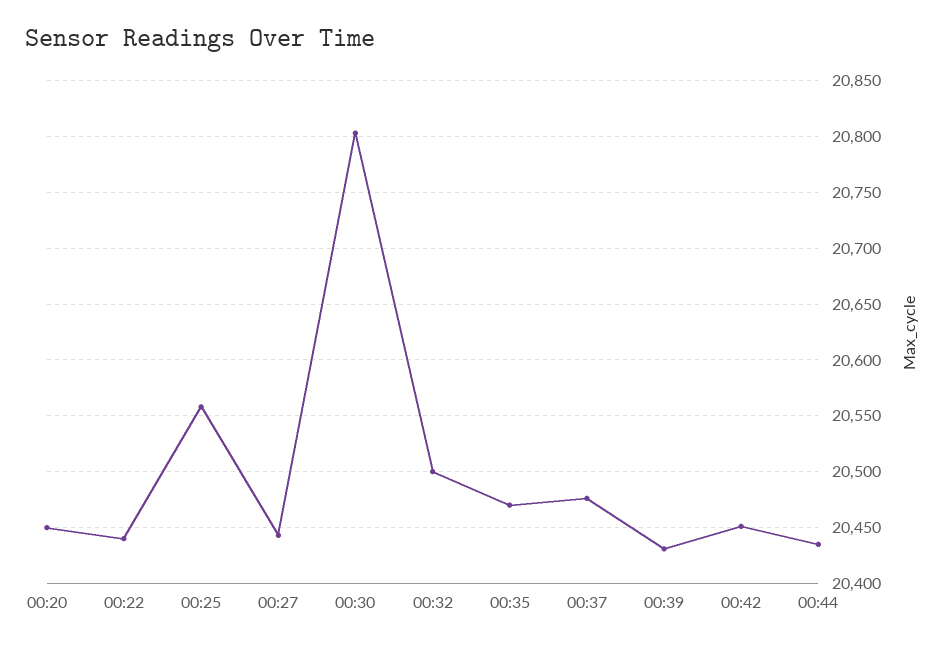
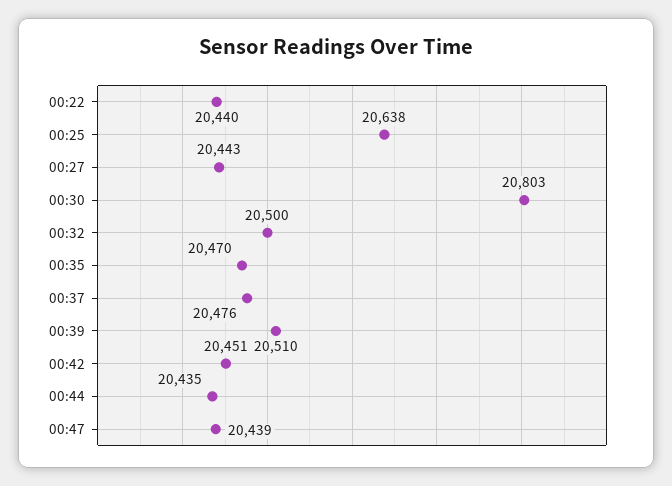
00:20: 20450 -> none
00:25: 20560 -> 20638
00:39: 20430 -> 20510
00:47: none -> 20439

